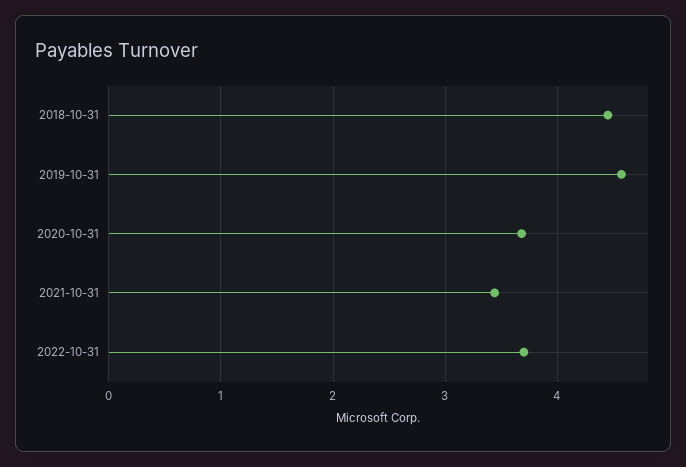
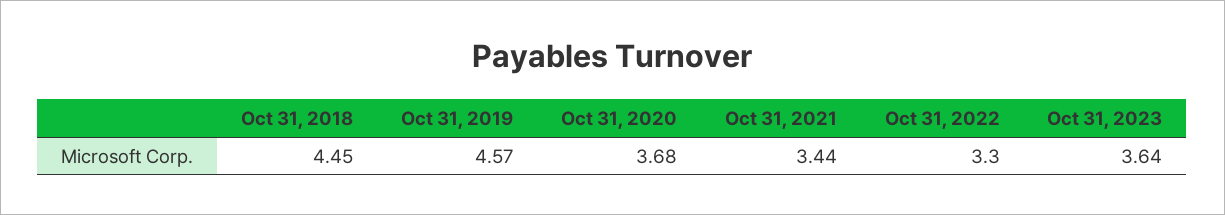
2022-10-31: 3.7 -> 3.3
Oct 31, 2023: none -> 3.64

